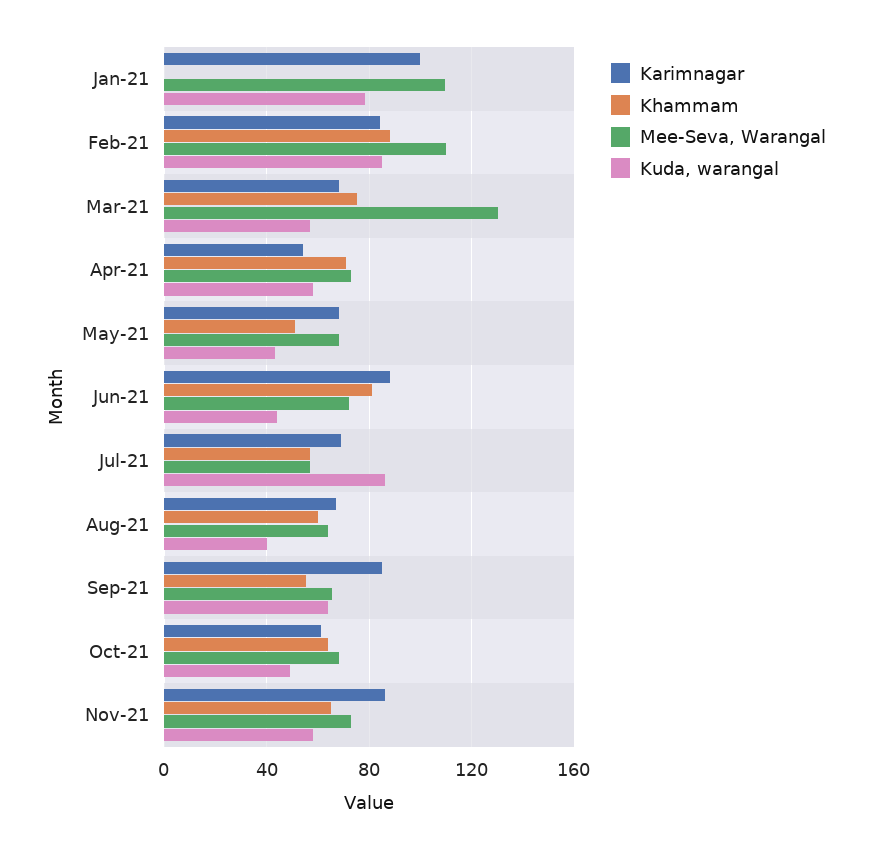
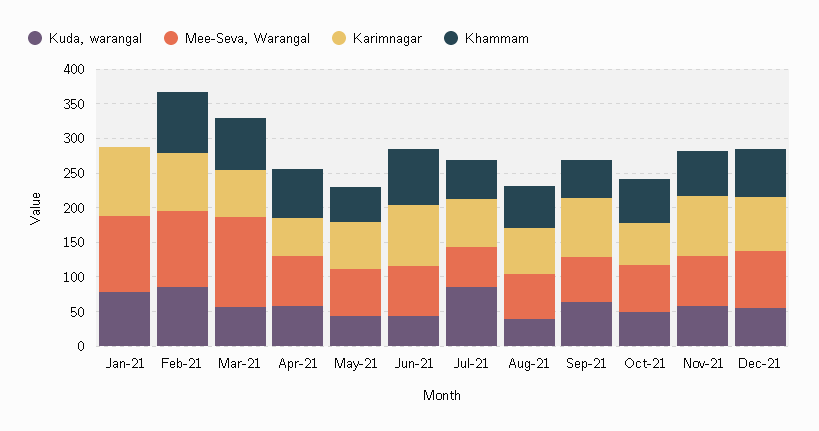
Kuda, warangal, Dec-21: none -> 50
Mee-Seva, Warangal, Dec-21: none -> 75
Karimnagar, Dec-21: none -> 75
Khammam, Dec-21: none -> 75

